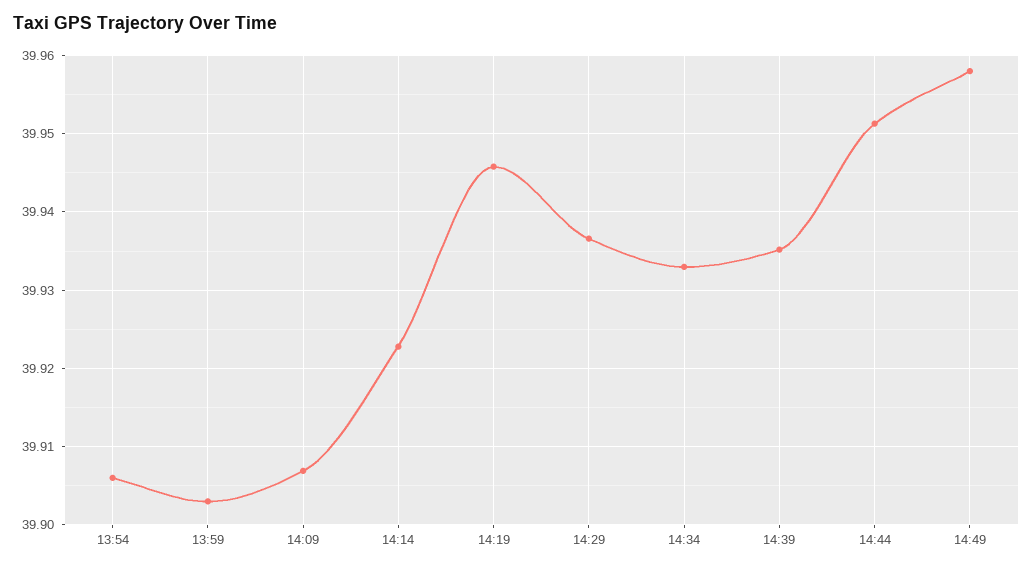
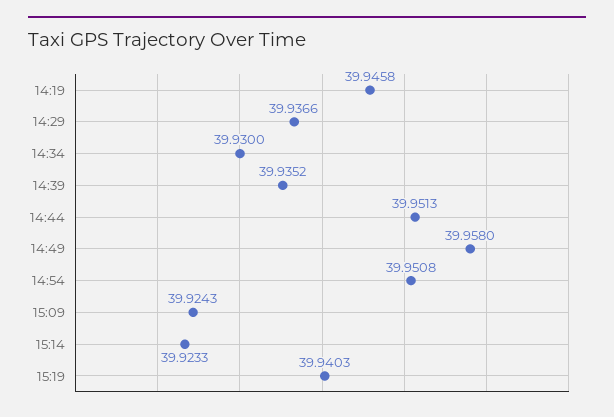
13:54: 39.906 -> none
13:59: 39.903 -> none
14:09: 39.907 -> none
14:14: 39.923 -> none
14:34: 39.933 -> 39.93
14:54: none -> 39.9508
15:09: none -> 39.9243
15:14: none -> 39.9233
15:19: none -> 39.9403

